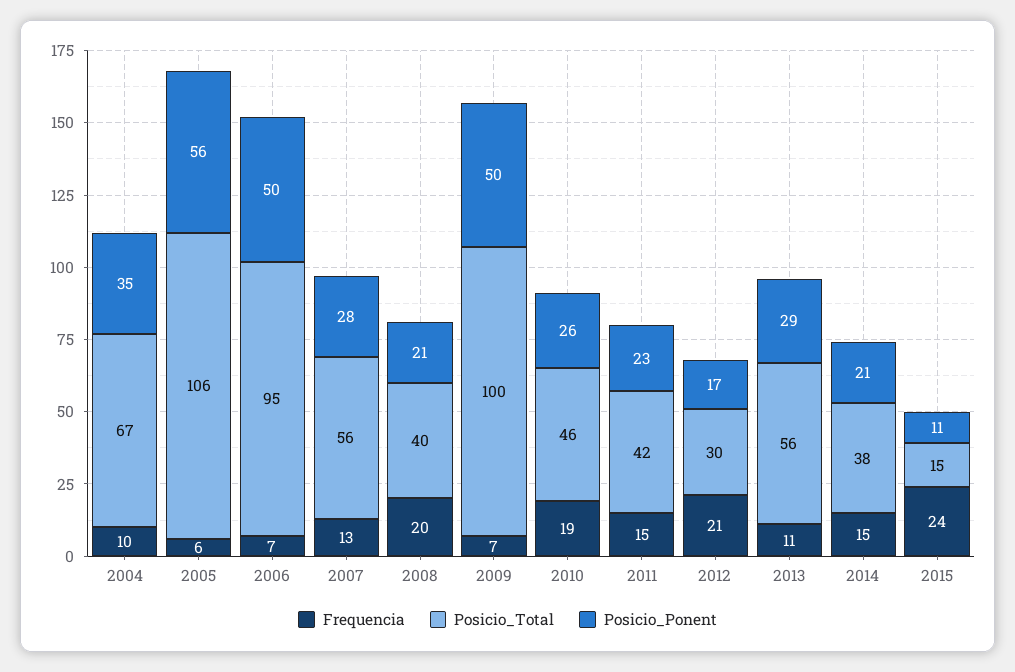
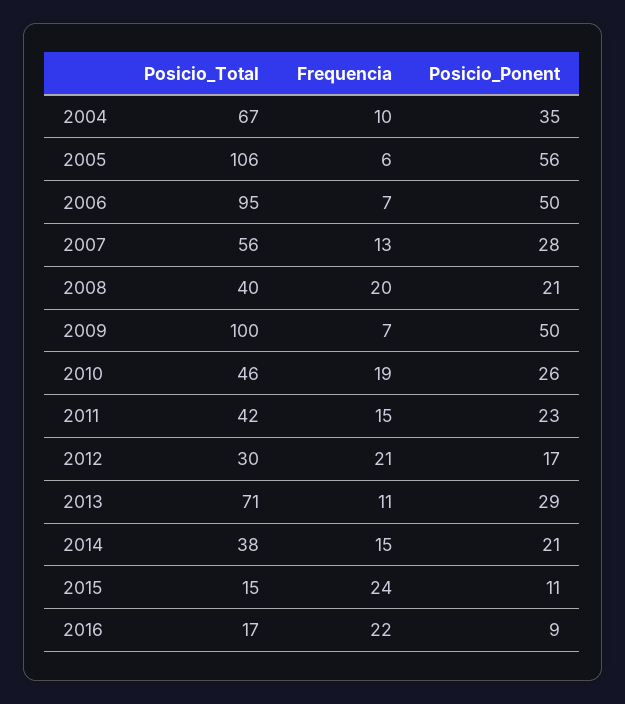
Posicio_Total, 2013: 56 -> 71
Posicio_Total, 2016: none -> 17
Frequencia, 2016: none -> 22
Posicio_Ponent, 2016: none -> 9

